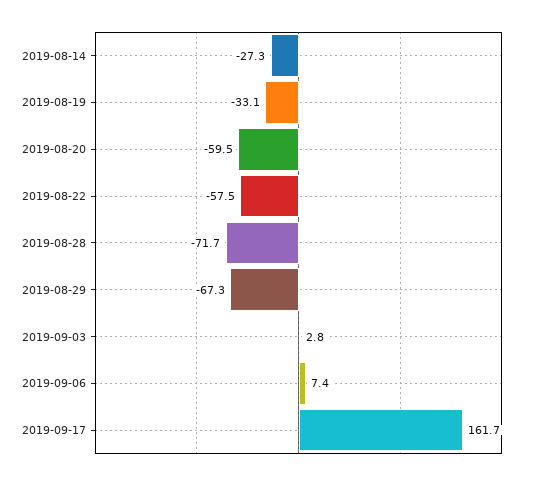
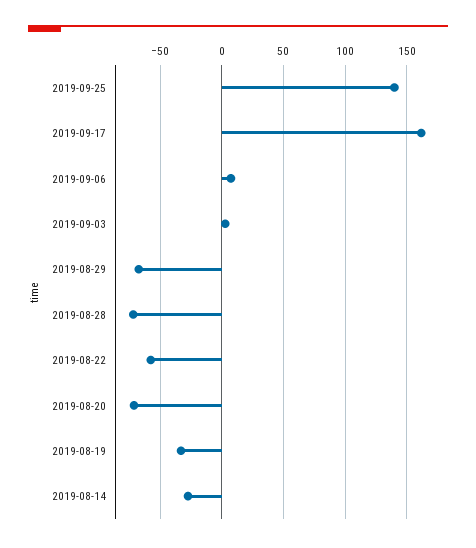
2019-08-20: -59.5 -> -70
2019-09-25: none -> 140

